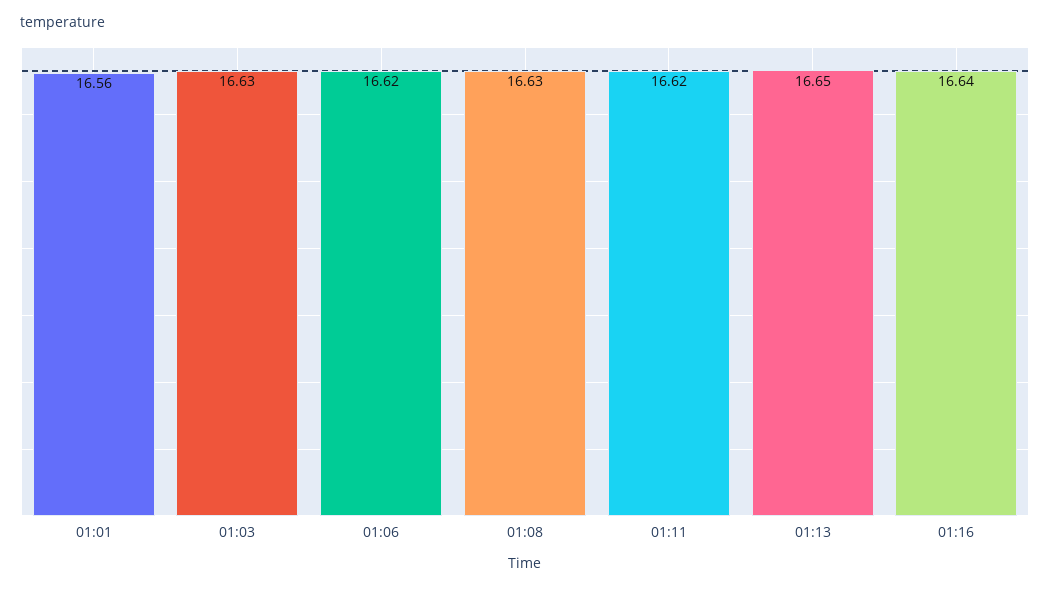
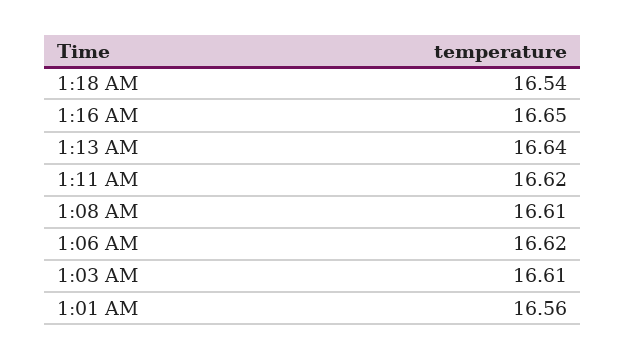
01:03: 16.63 -> 16.61
01:08: 16.63 -> 16.61
01:13: 16.65 -> 16.64
01:16: 16.64 -> 16.65
1:18 AM: none -> 16.54

